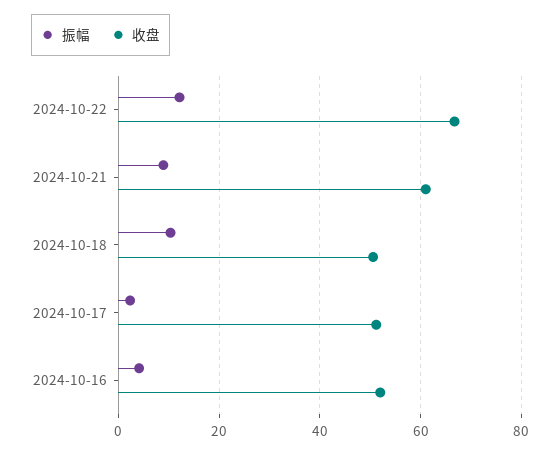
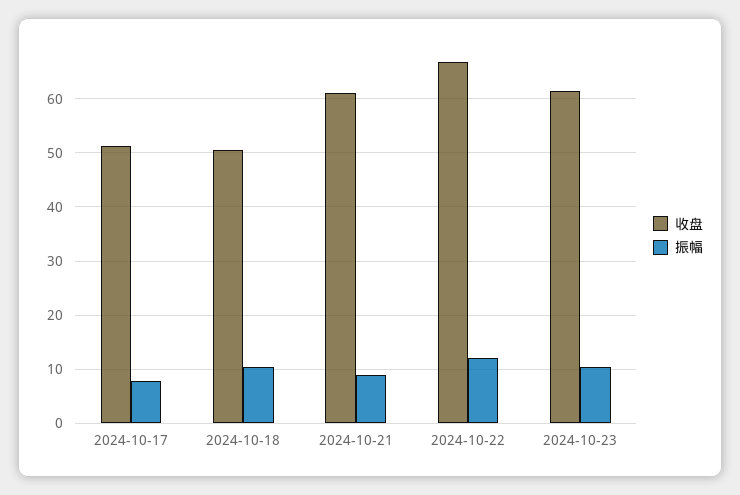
振幅, 2024-10-17: 2 -> 8
振幅, 2024-10-16: 4 -> none
收盘, 2024-10-16: 52 -> none
收盘, 2024-10-23: none -> 62
振幅, 2024-10-23: none -> 10

